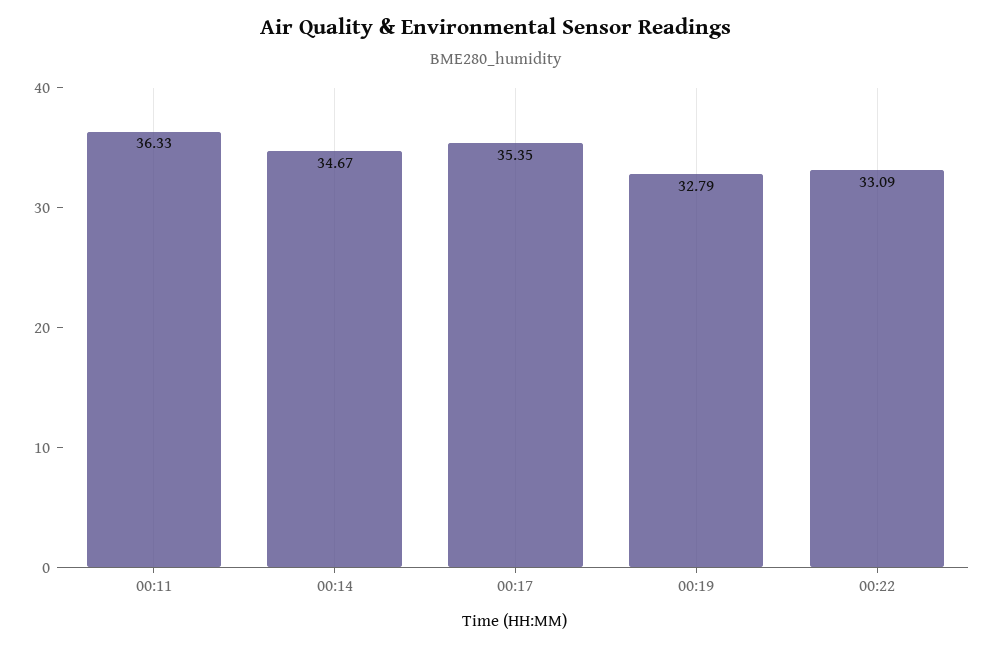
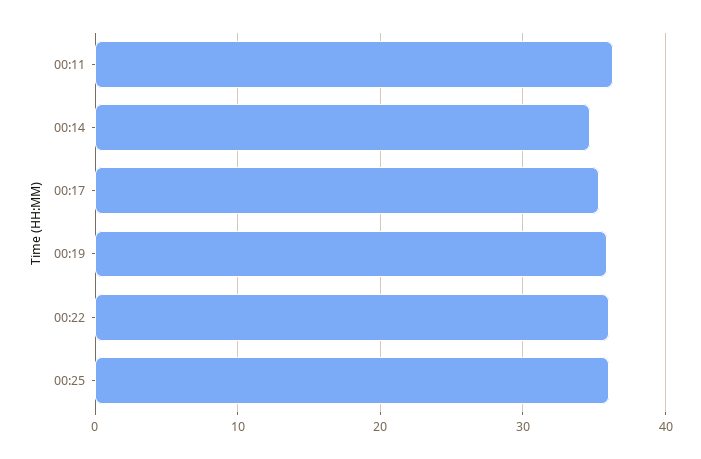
00:19: 32.79 -> 36
00:22: 33.09 -> 36
00:25: none -> 36

